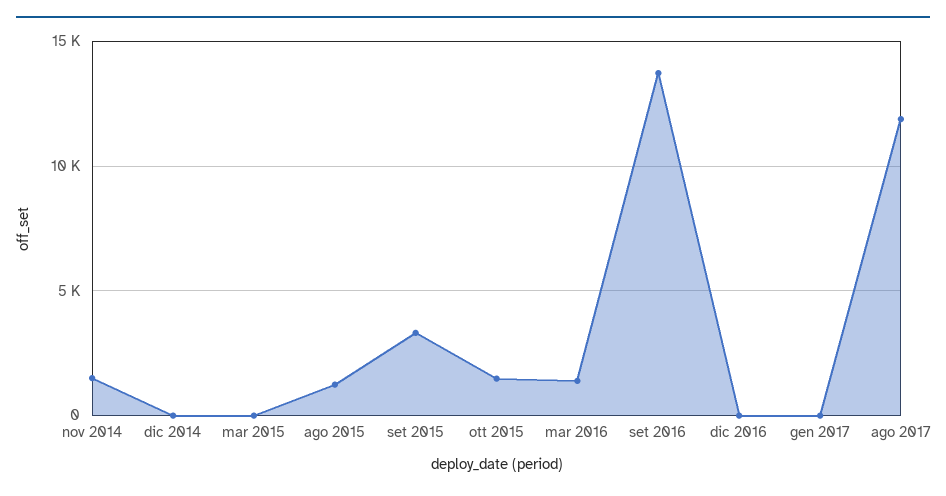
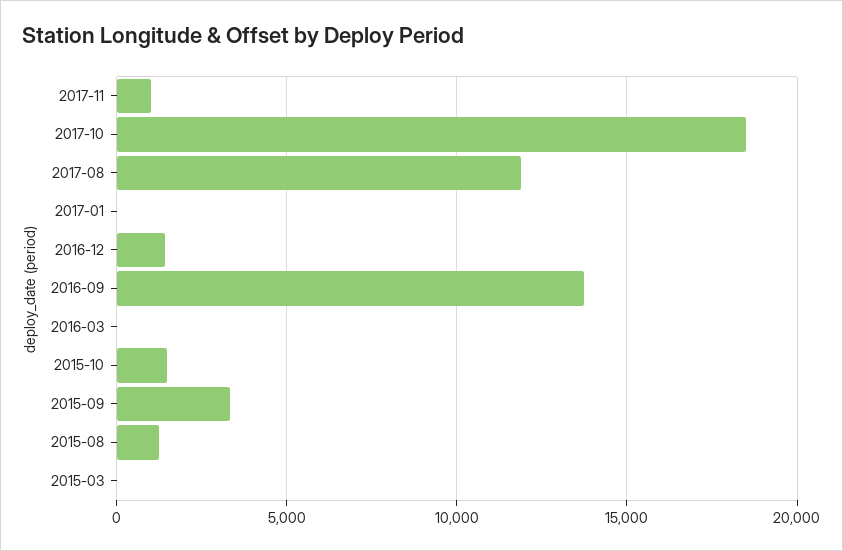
nov 2014: 1500 -> none
dic 2014: 0 -> none
mar 2016: 1500 -> 0
dic 2016: 0 -> 1500
2017-11: none -> 1000
2017-10: none -> 18500

